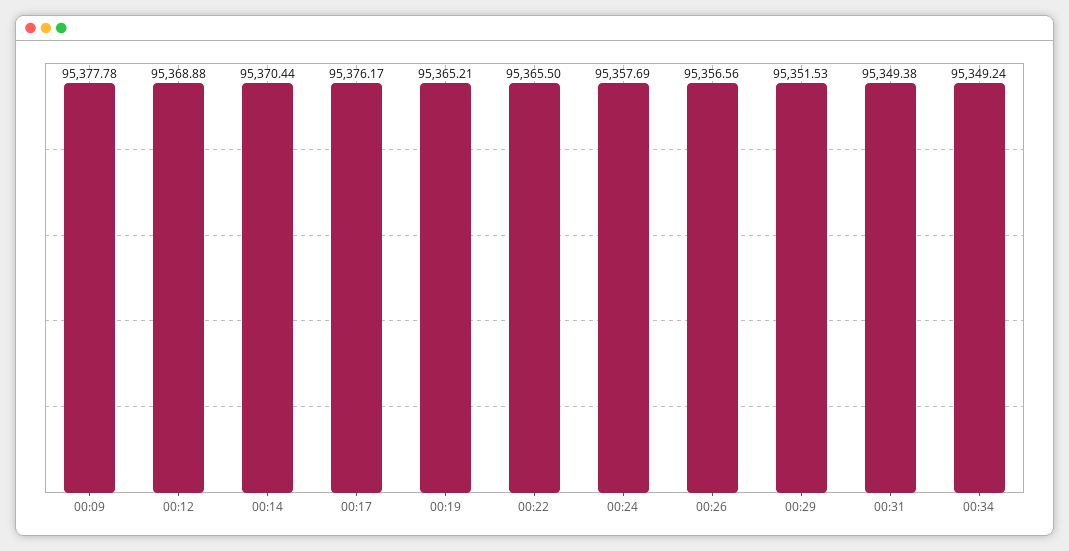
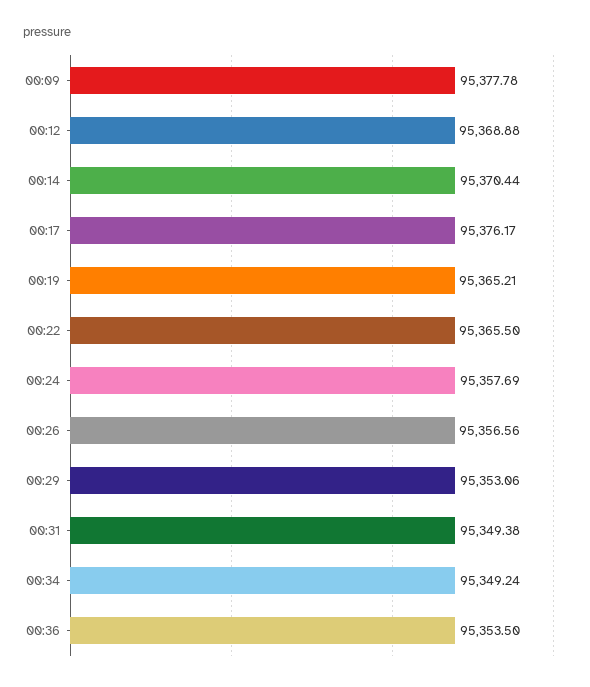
00:29: 95351.53 -> 95353.06
00:36: none -> 95353.5

